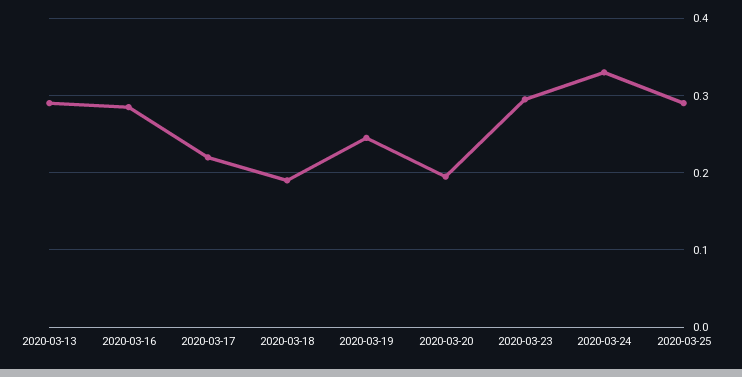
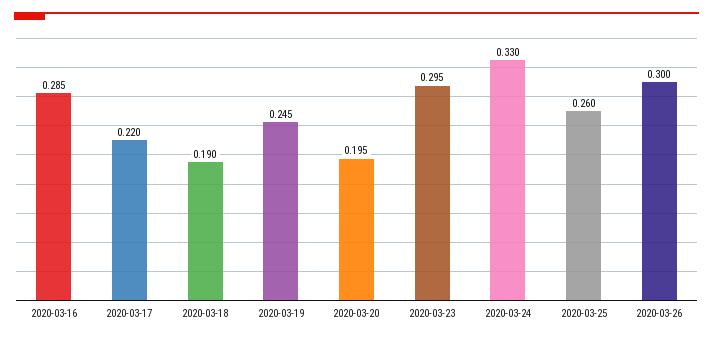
2020-03-13: 0.29 -> none
2020-03-25: 0.29 -> 0.26
2020-03-26: none -> 0.3

